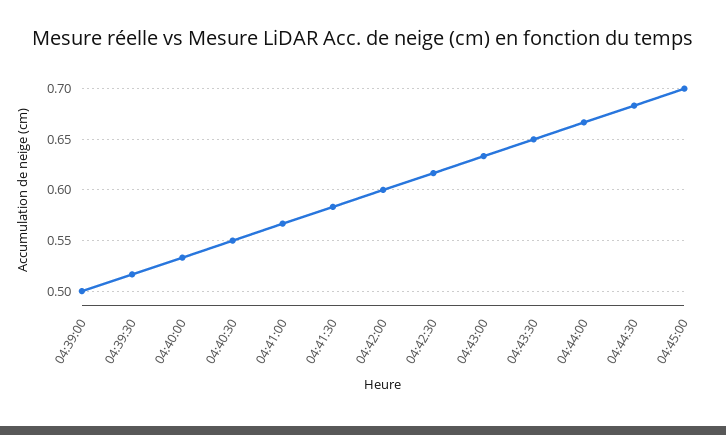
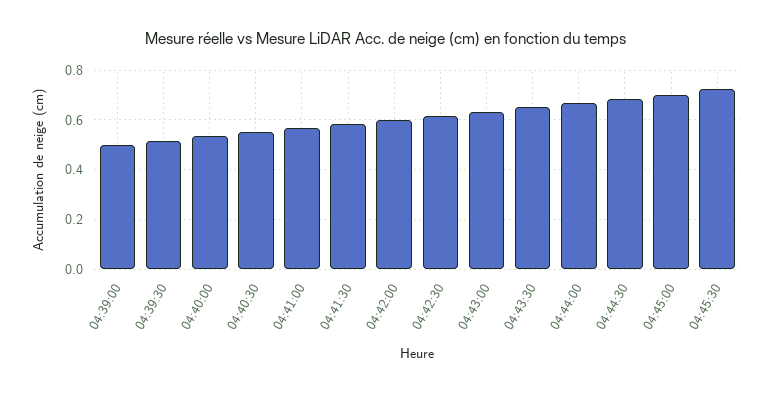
04:45:30: none -> 0.725

